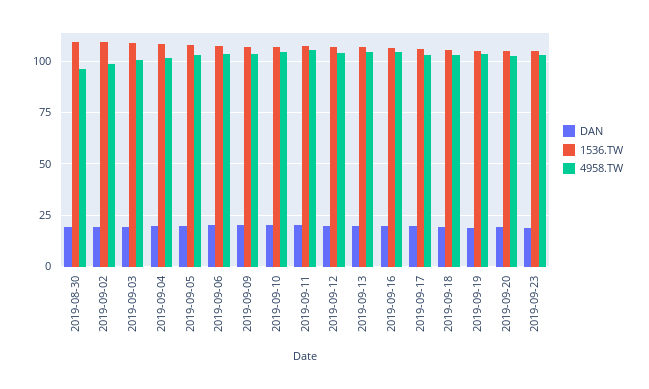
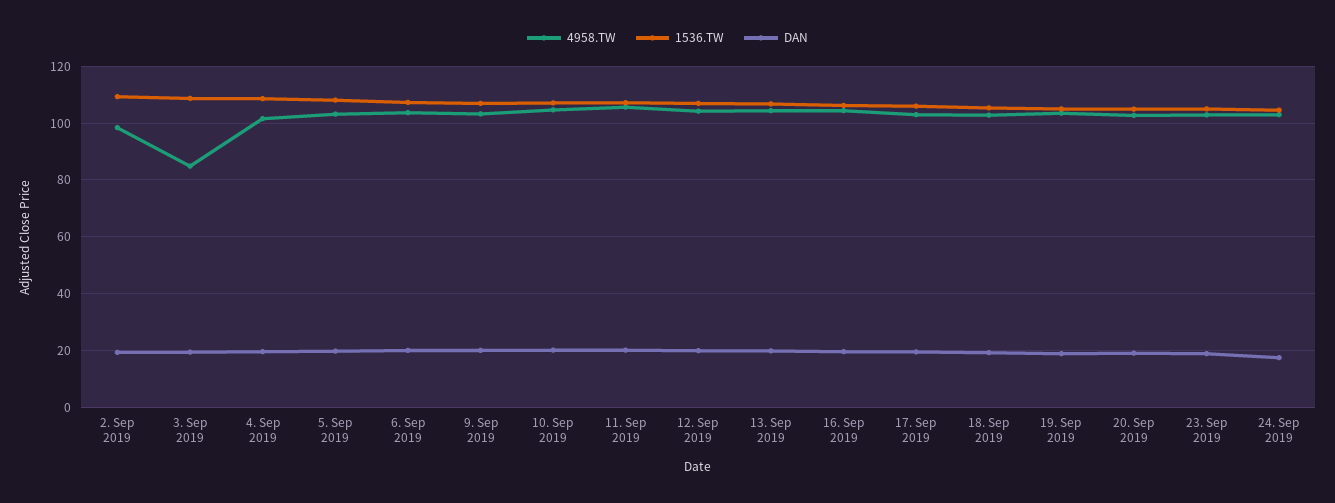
DAN, 2019-08-30: 20 -> none
1536.TW, 2019-08-30: 110 -> none
4958.TW, 2019-08-30: 95 -> none
4958.TW, 2019-09-03: 100 -> 85
4958.TW, 24. Sep 2019: none -> 102.5
1536.TW, 24. Sep 2019: none -> 105
DAN, 24. Sep 2019: none -> 17.5

